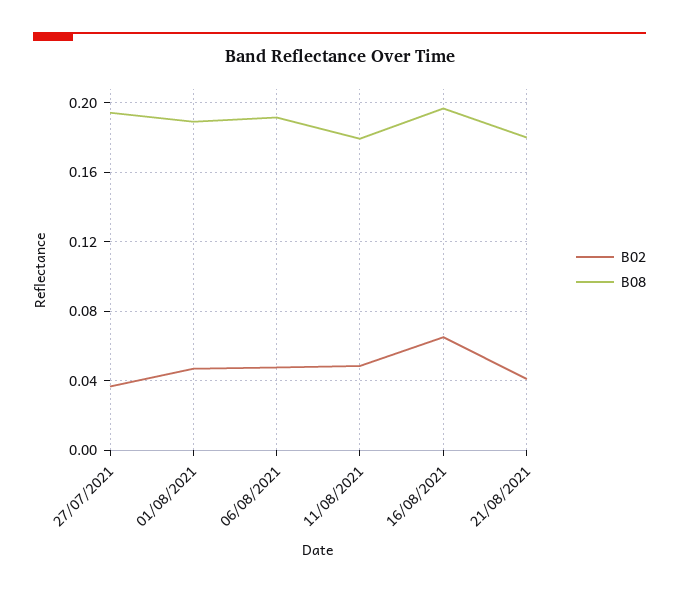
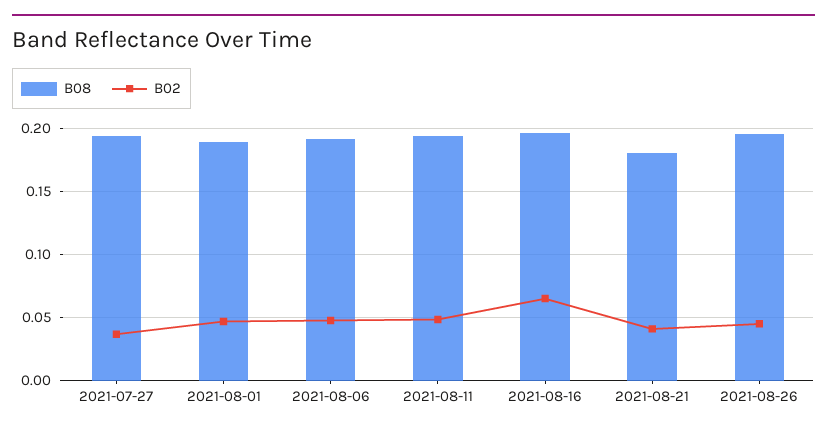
B08, 11/08/2021: 0.18 -> 0.195
B08, 2021-08-26: none -> 0.195
B02, 2021-08-26: none -> 0.045

